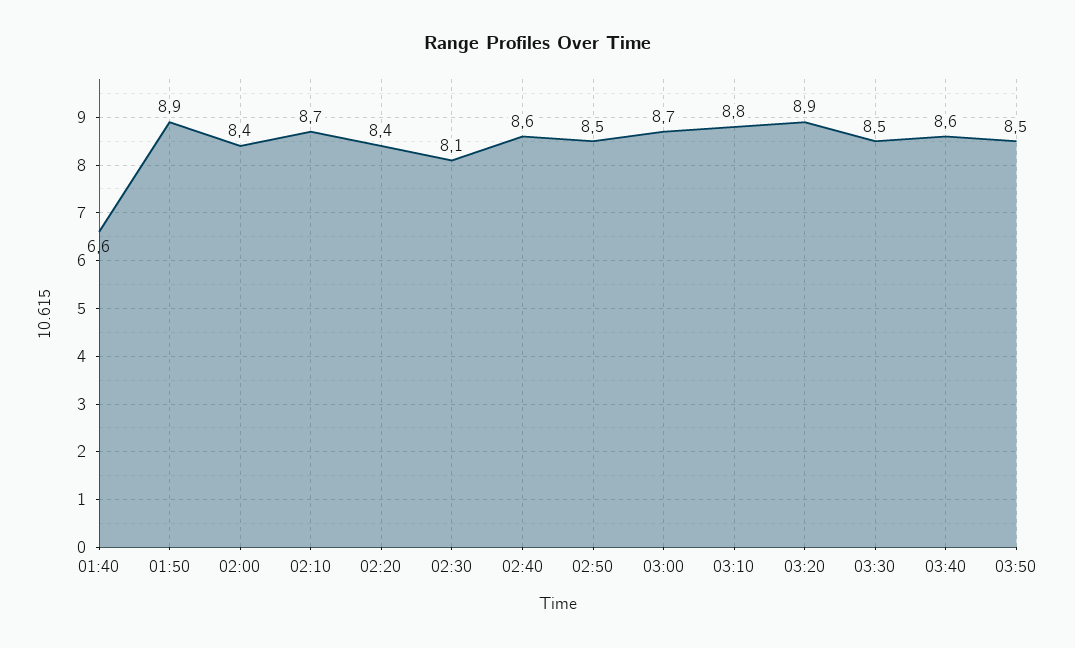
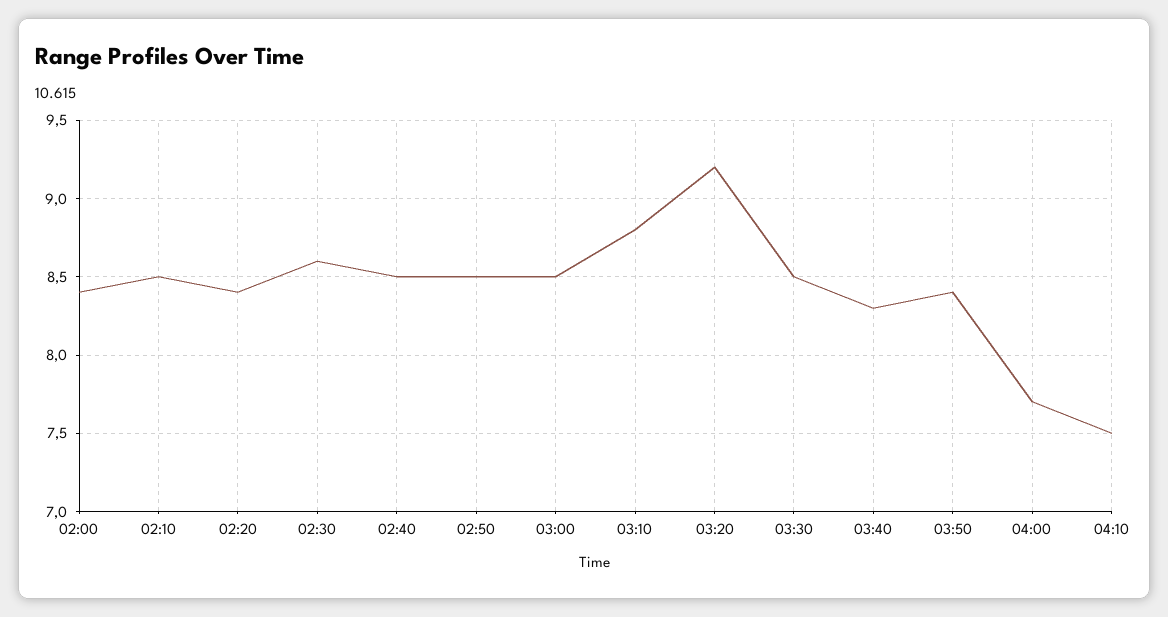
01:40: 6.6 -> none
01:50: 8.9 -> none
02:10: 8.7 -> 8.5
02:30: 8.1 -> 8.6
02:40: 8.6 -> 8.5
03:00: 8.7 -> 8.5
03:20: 8.9 -> 9.2
03:40: 8.6 -> 8.3
03:50: 8.5 -> 8.4
04:00: none -> 7.7
04:10: none -> 7.5

